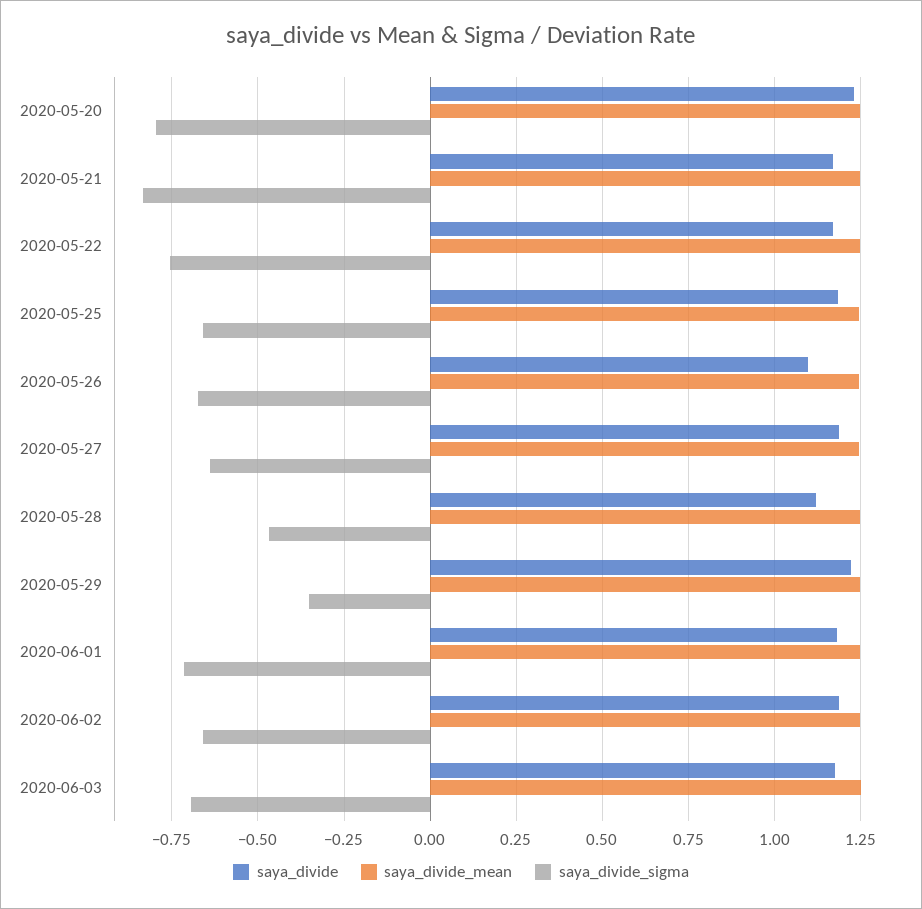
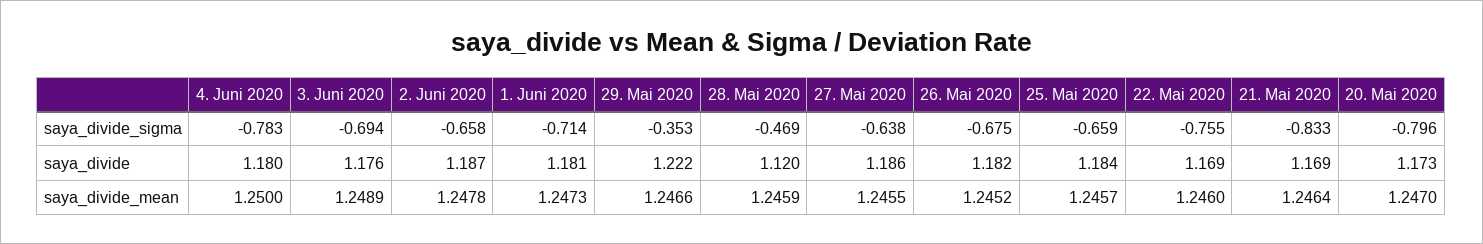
saya_divide, 2020-05-20: 1.225 -> 1.173
saya_divide, 2020-05-26: 1.1 -> 1.182
saya_divide_sigma, 4. Juni 2020: none -> -0.783
saya_divide, 4. Juni 2020: none -> 1.18
saya_divide_mean, 4. Juni 2020: none -> 1.25

